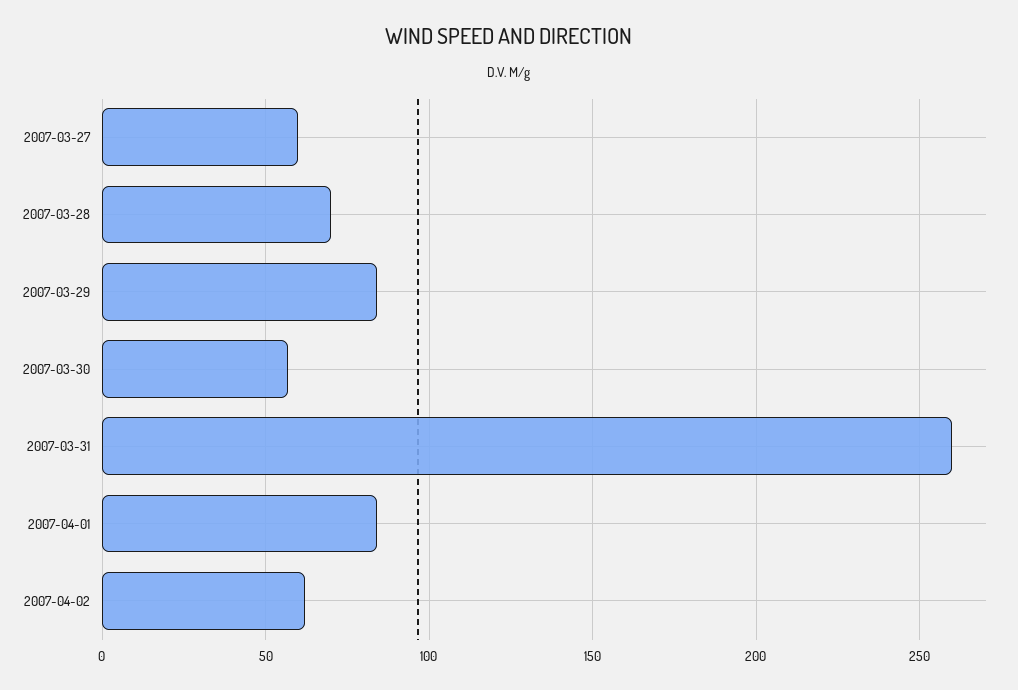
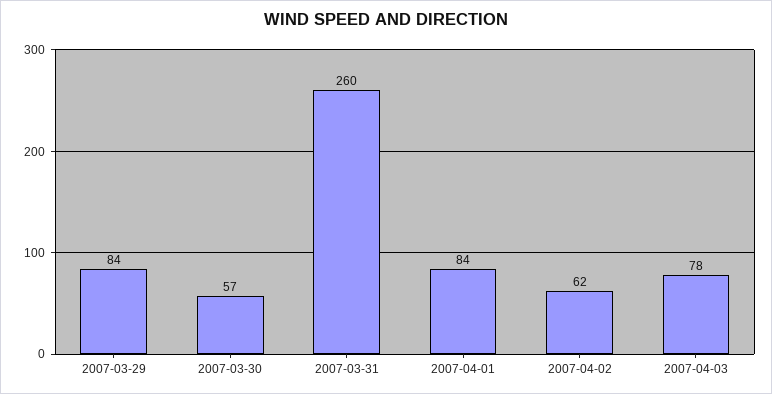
2007-03-27: 60 -> none
2007-03-28: 70 -> none
2007-04-03: none -> 78

